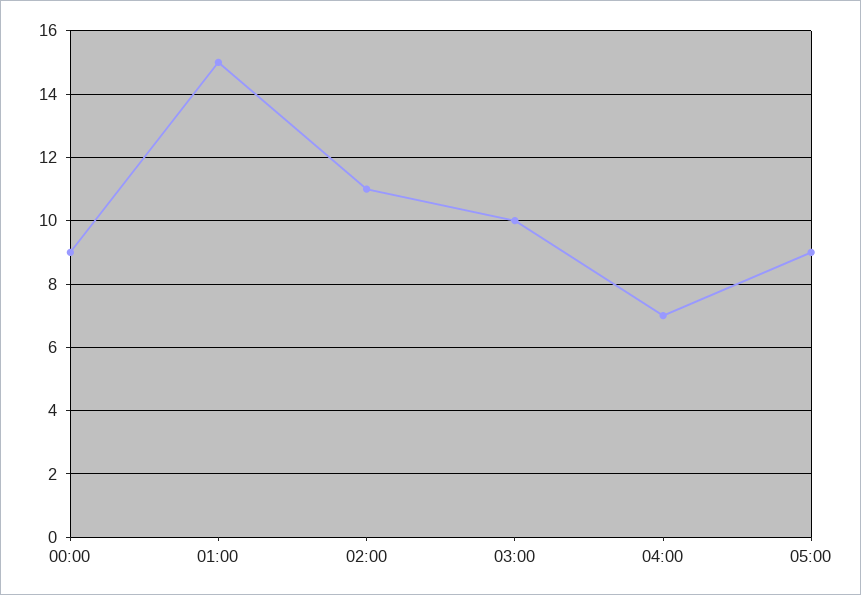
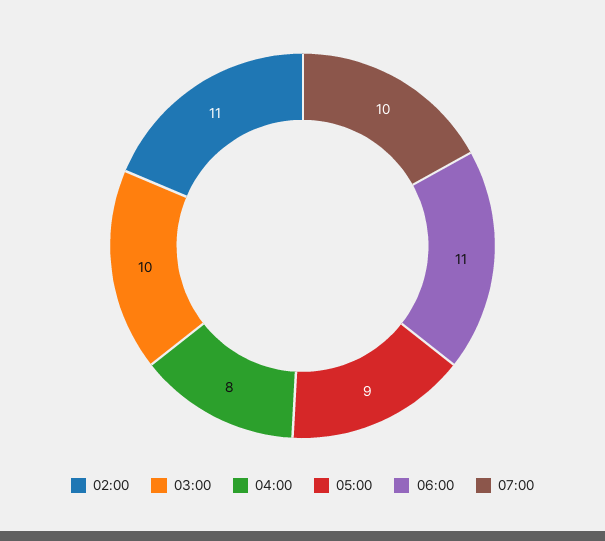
00:00: 9 -> none
01:00: 15 -> none
04:00: 7 -> 8
06:00: none -> 11
07:00: none -> 10

